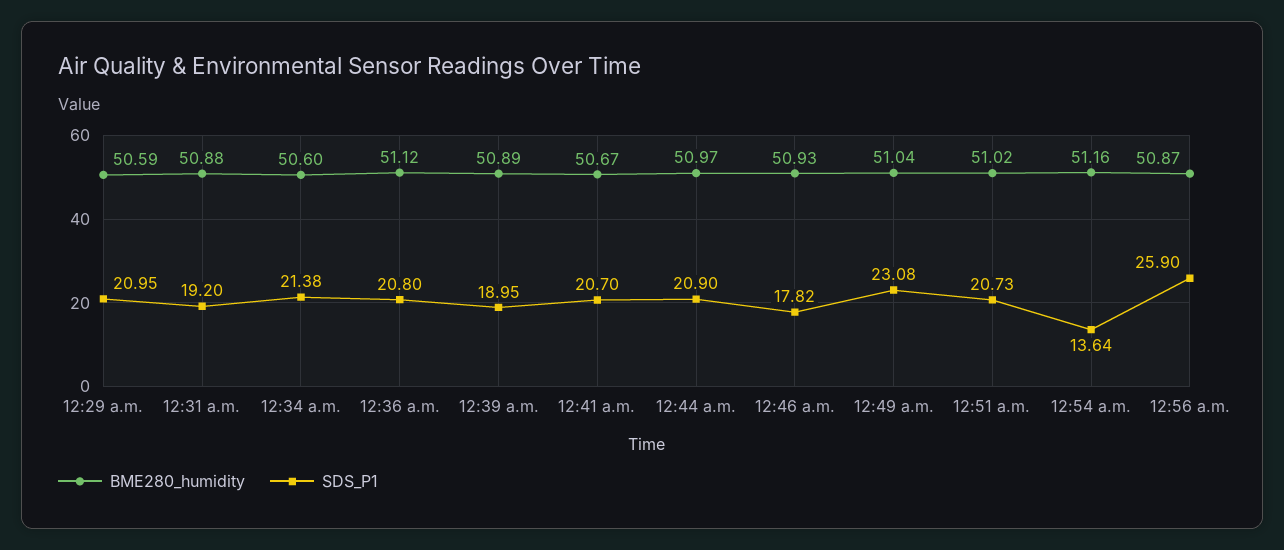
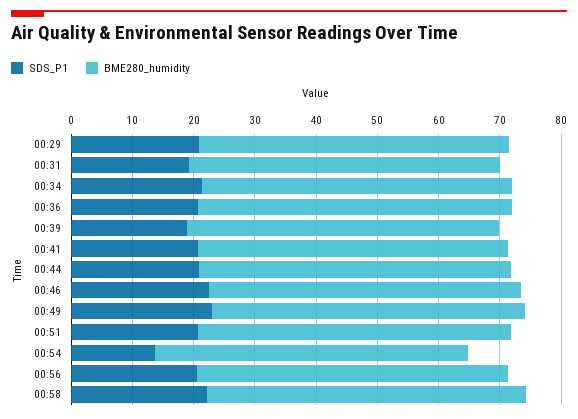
SDS_P1, 12:46 a.m.: 17.82 -> 22
SDS_P1, 12:56 a.m.: 25.9 -> 20
SDS_P1, 00:58: none -> 22
BME280_humidity, 00:58: none -> 52

